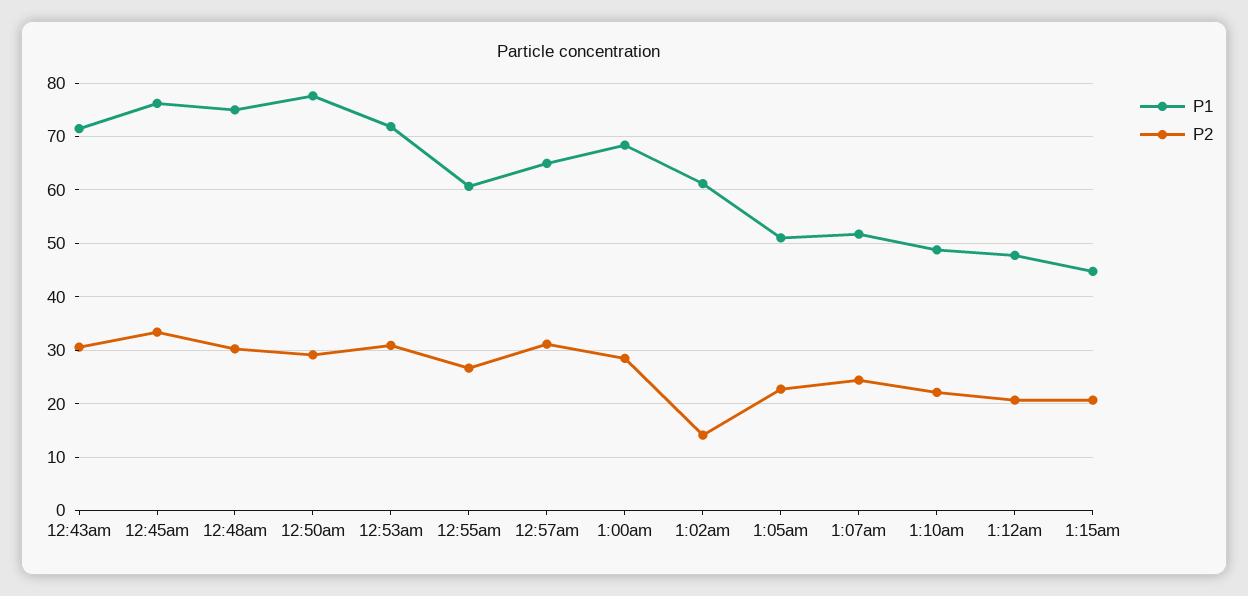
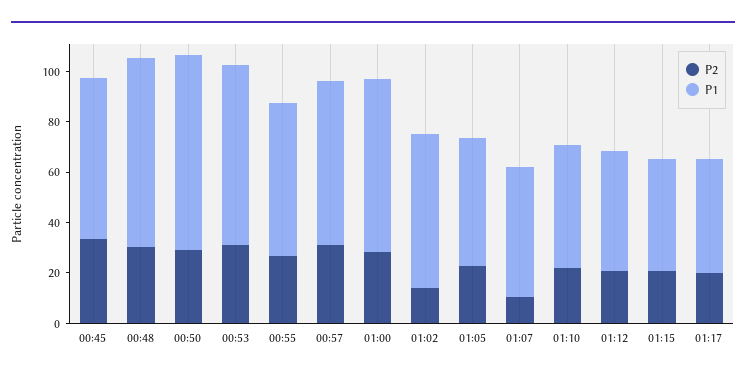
P1, 12:43am: 72 -> none
P2, 12:43am: 30 -> none
P1, 12:45am: 76 -> 65
P2, 1:07am: 24 -> 10
P2, 01:17: none -> 20
P1, 01:17: none -> 45

